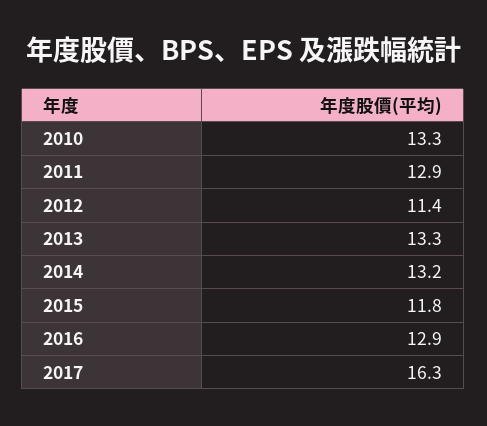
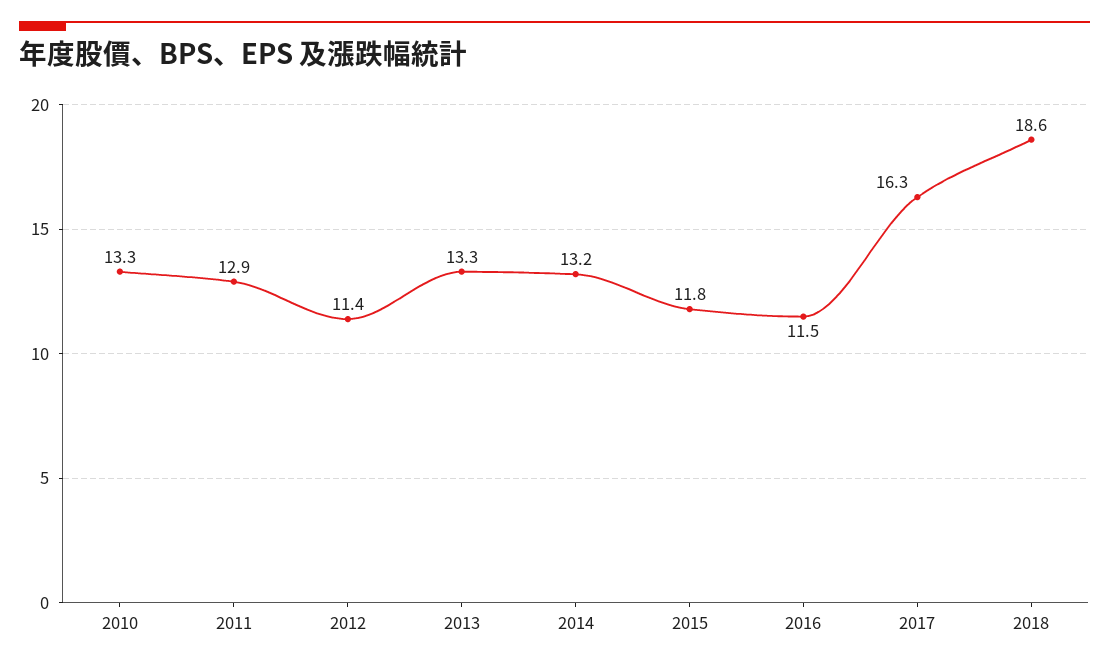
2016: 12.9 -> 11.5
2018: none -> 18.6

